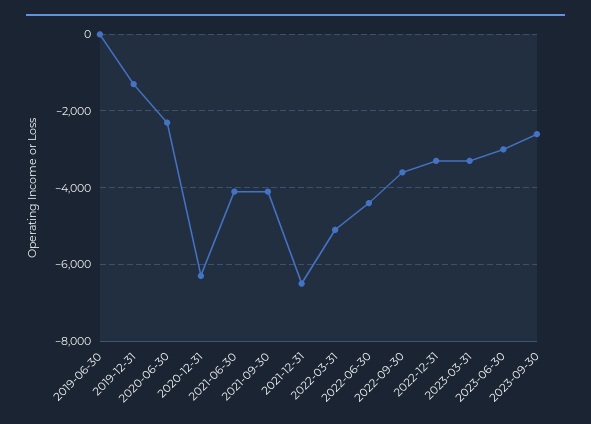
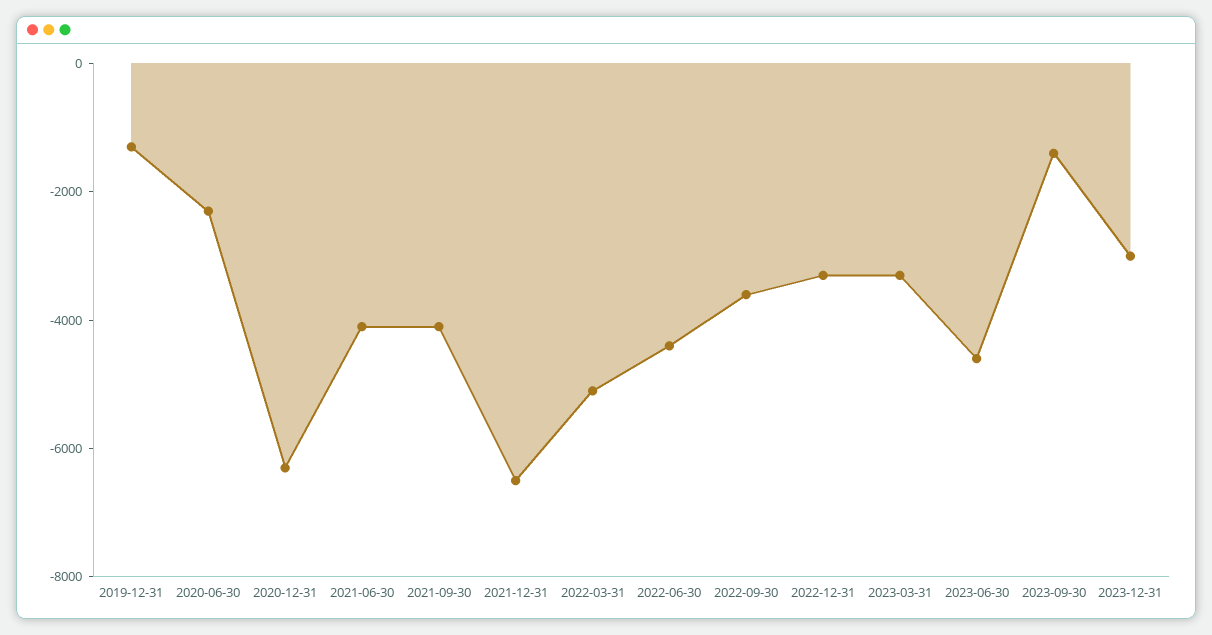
2019-06-30: 0 -> none
2023-06-30: -3000 -> -4500
2023-09-30: -2600 -> -1500
2023-12-31: none -> -3000

